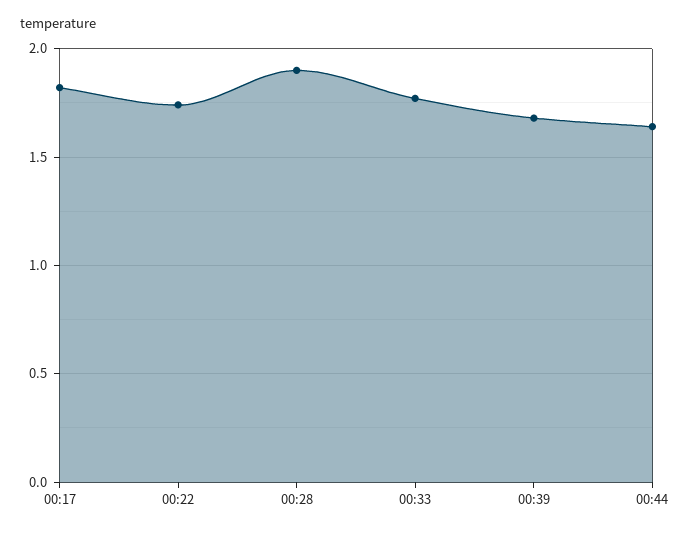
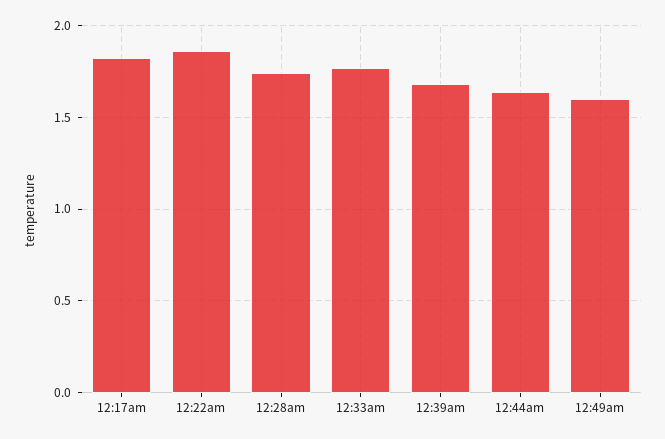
00:22: 1.75 -> 1.85
00:28: 1.9 -> 1.75
12:49am: none -> 1.6

